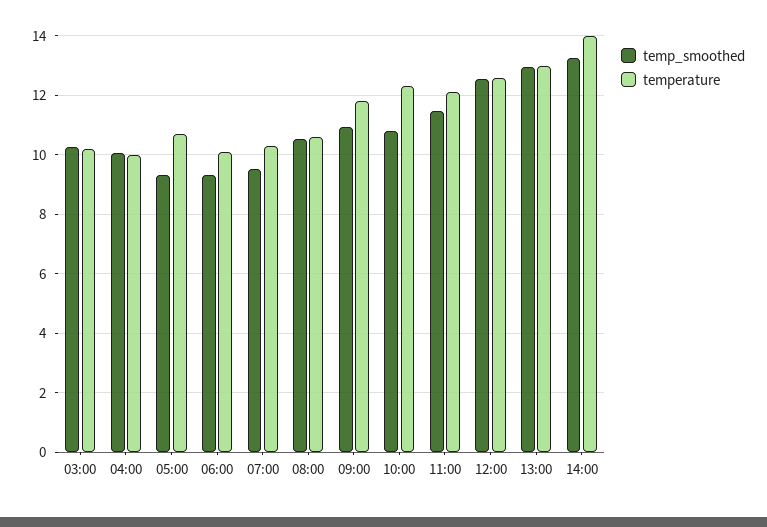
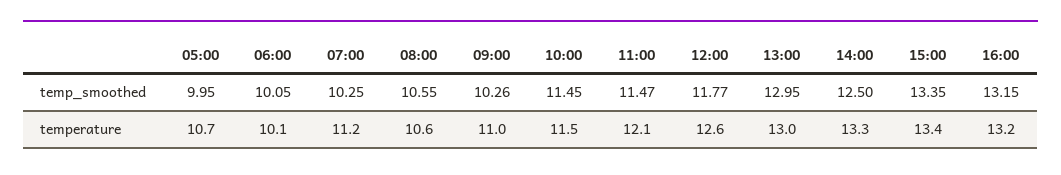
temp_smoothed, 03:00: 10.25 -> none
temperature, 03:00: 10.25 -> none
temp_smoothed, 04:00: 10 -> none
temperature, 04:00: 10 -> none
temp_smoothed, 05:00: 9.25 -> 9.95
temp_smoothed, 06:00: 9.25 -> 10.05
temp_smoothed, 07:00: 9.5 -> 10.25
temperature, 07:00: 10.25 -> 11.2
temp_smoothed, 09:00: 11 -> 10.26
temperature, 09:00: 11.75 -> 11
temp_smoothed, 10:00: 10.75 -> 11.45
temperature, 10:00: 12.25 -> 11.5
temp_smoothed, 12:00: 12.5 -> 11.77
temp_smoothed, 14:00: 13.25 -> 12.5
temperature, 14:00: 14 -> 13.3
temp_smoothed, 15:00: none -> 13.35
temp_smoothed, 16:00: none -> 13.15
temperature, 15:00: none -> 13.4
temperature, 16:00: none -> 13.2

